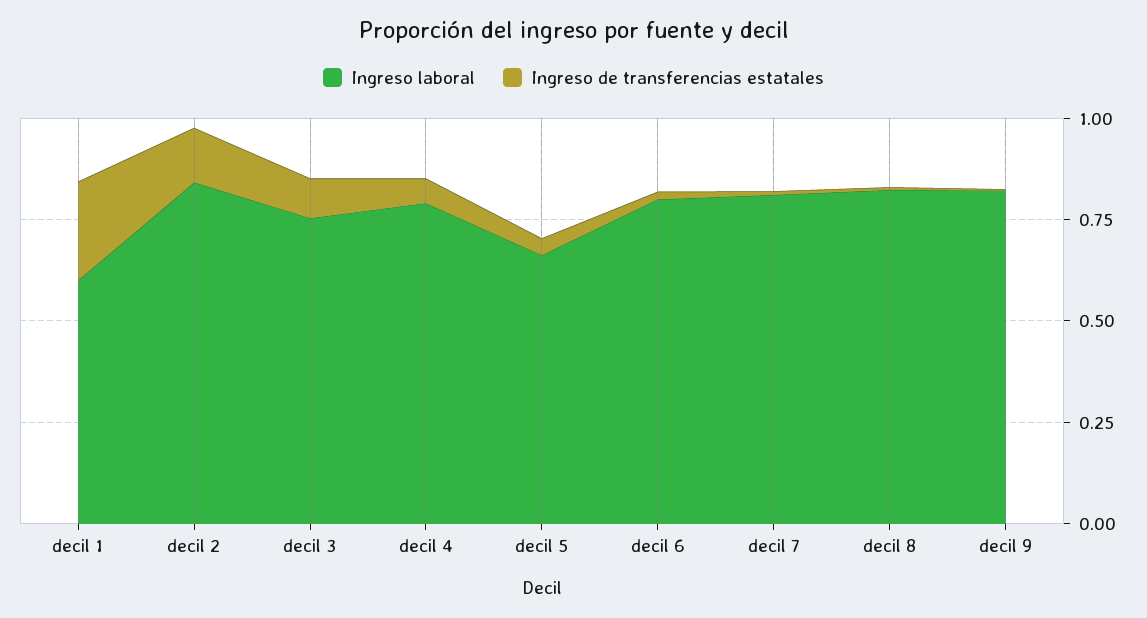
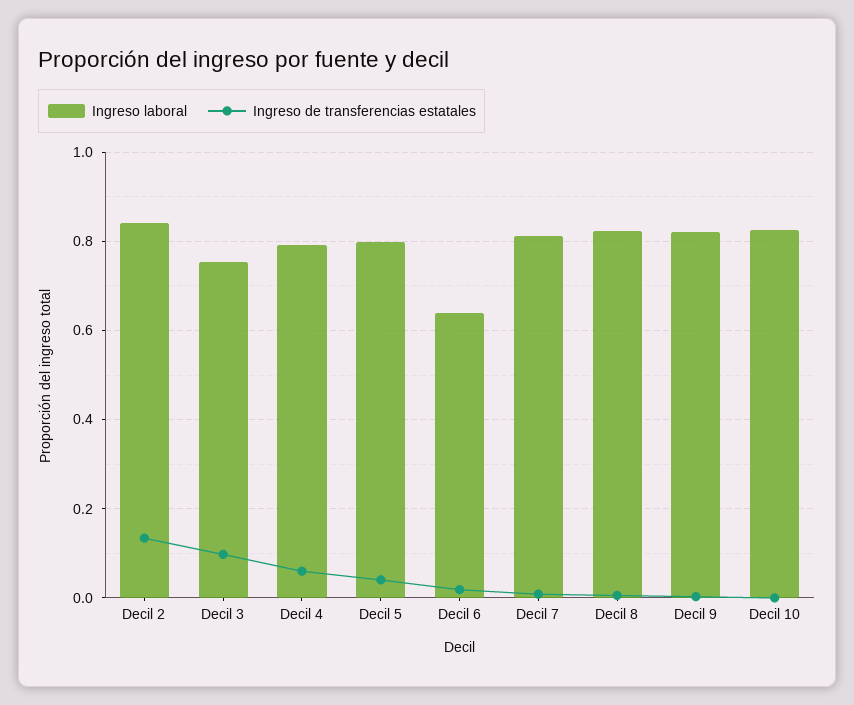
Ingreso laboral, decil 1: 0.6 -> none
Ingreso de transferencias estatales, decil 1: 0.25 -> none
Ingreso laboral, decil 5: 0.65 -> 0.8
Ingreso laboral, decil 6: 0.8 -> 0.64
Ingreso laboral, Decil 10: none -> 0.82
Ingreso de transferencias estatales, Decil 10: none -> 0

